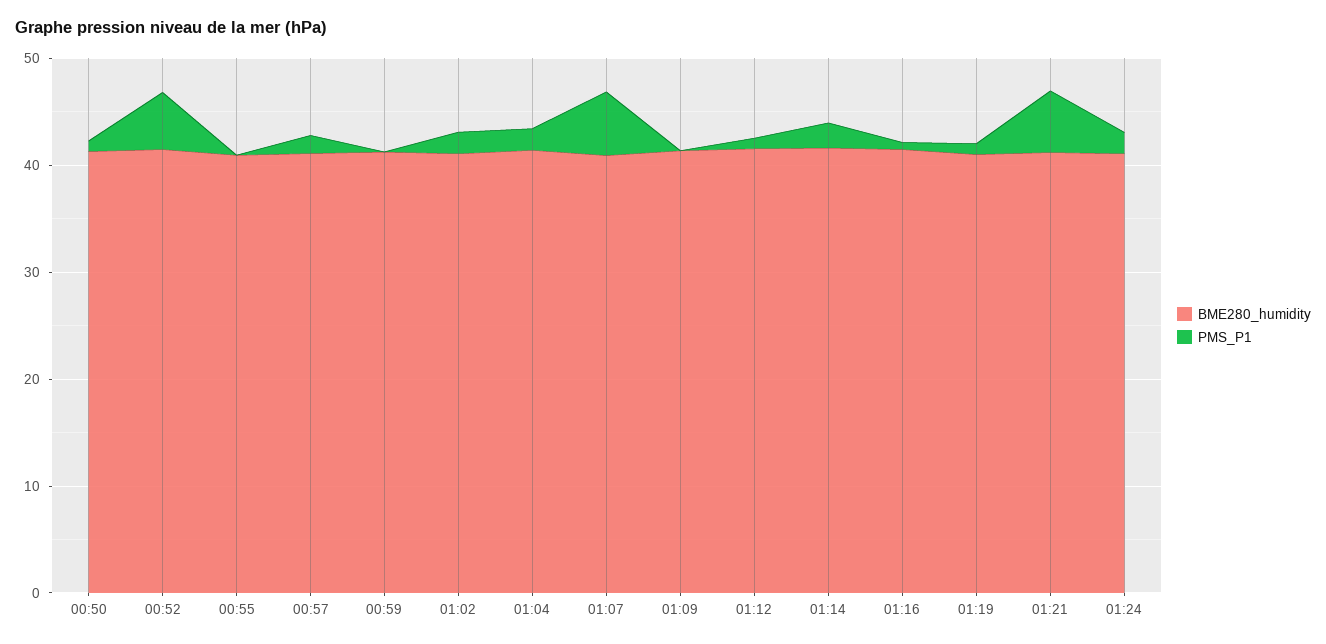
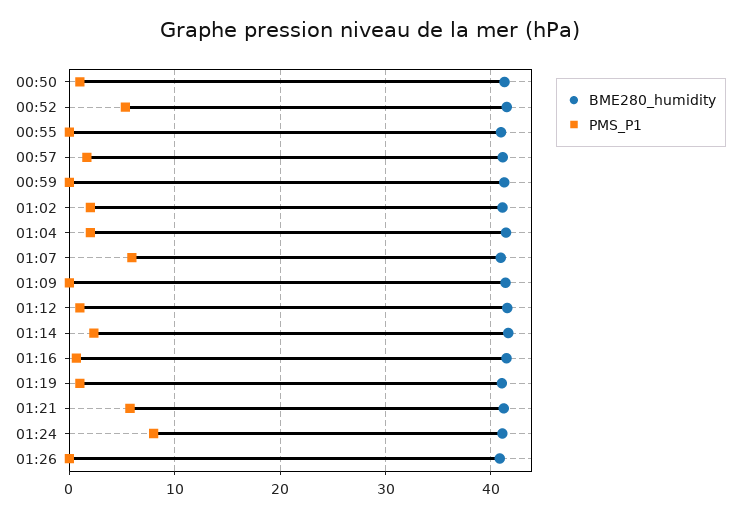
PMS_P1, 01:24: 2 -> 8
BME280_humidity, 01:26: none -> 41
PMS_P1, 01:26: none -> 0

